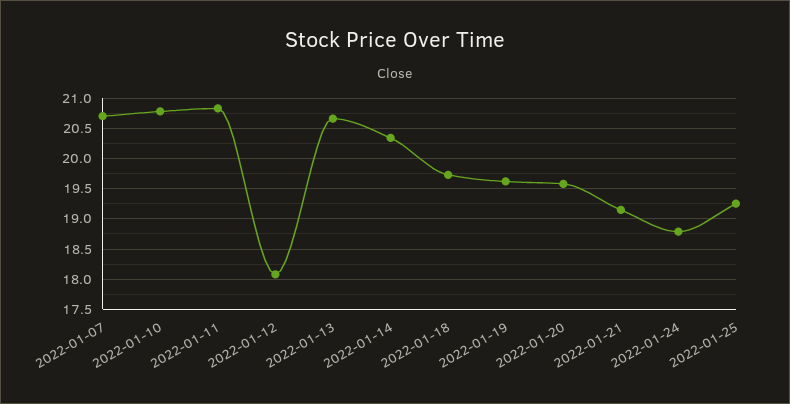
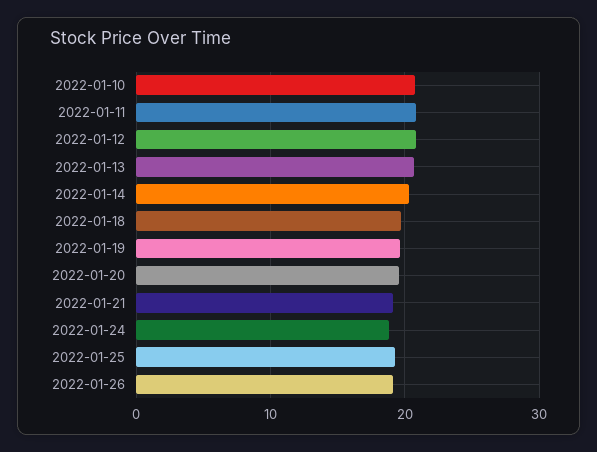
2022-01-07: 20.7 -> none
2022-01-12: 18.1 -> 21
2022-01-26: none -> 19

